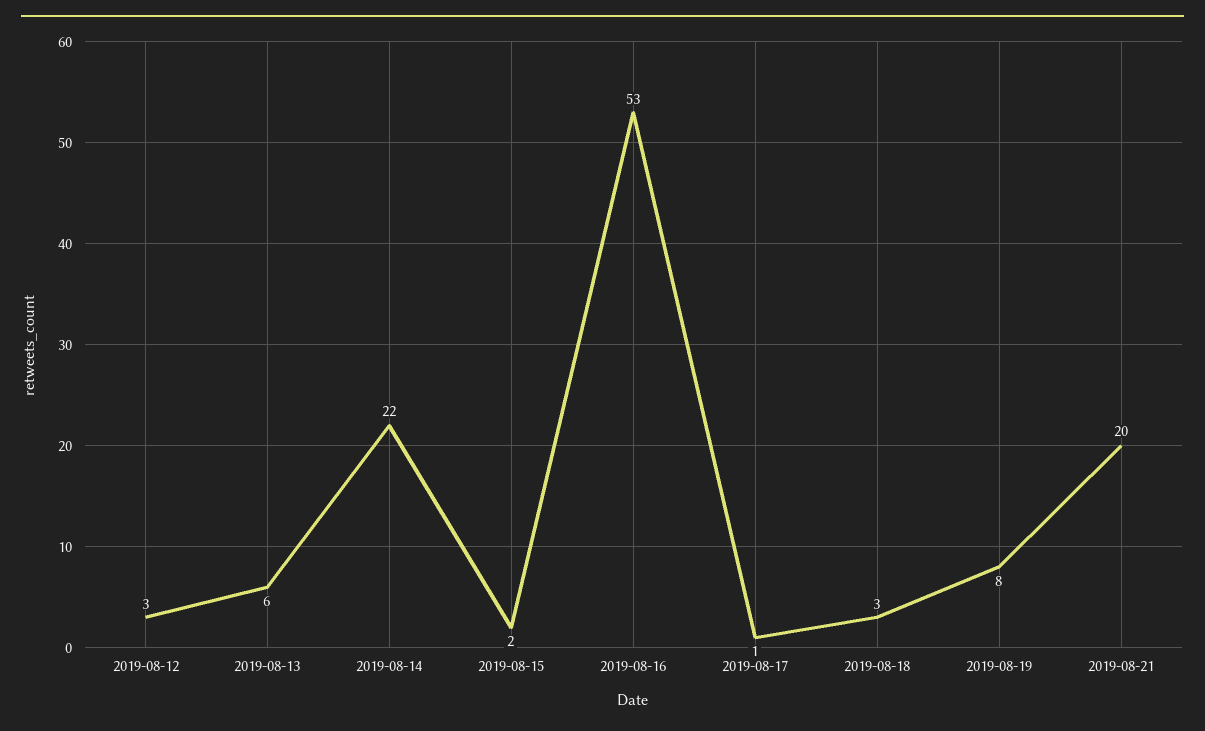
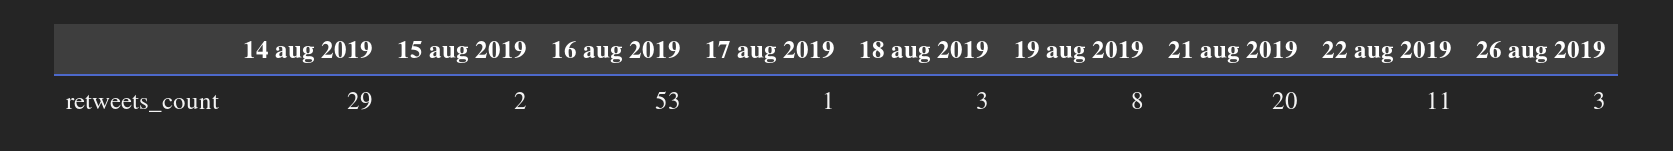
2019-08-12: 3 -> none
2019-08-13: 6 -> none
2019-08-14: 22 -> 29
22 aug 2019: none -> 11
26 aug 2019: none -> 3

